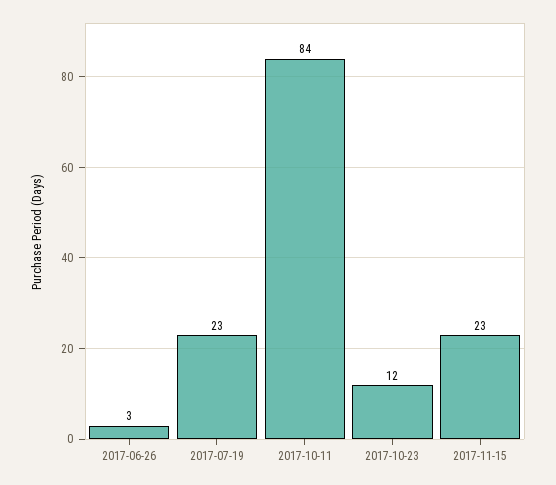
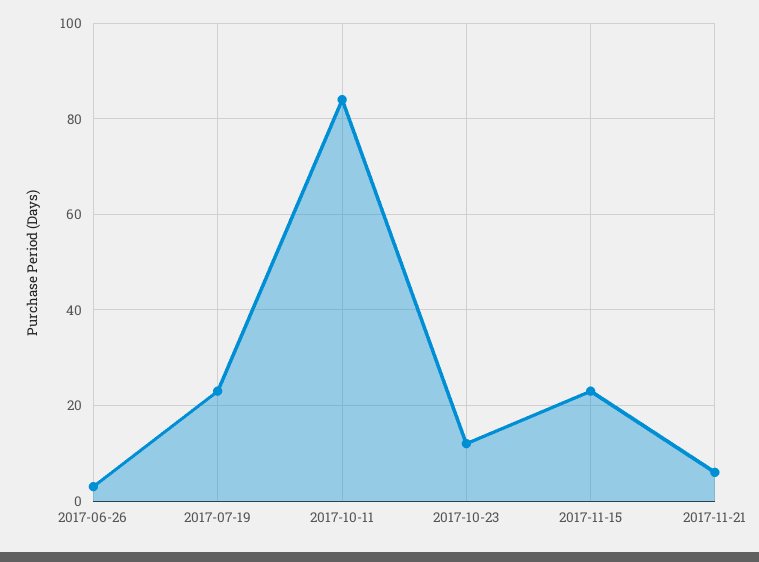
2017-11-21: none -> 5

